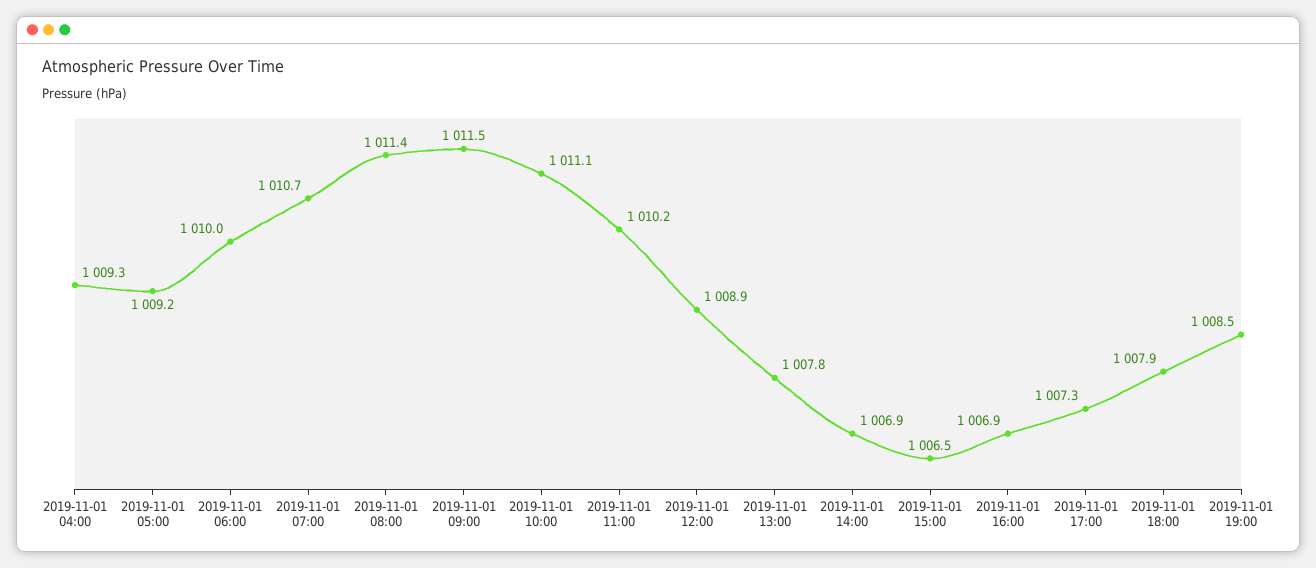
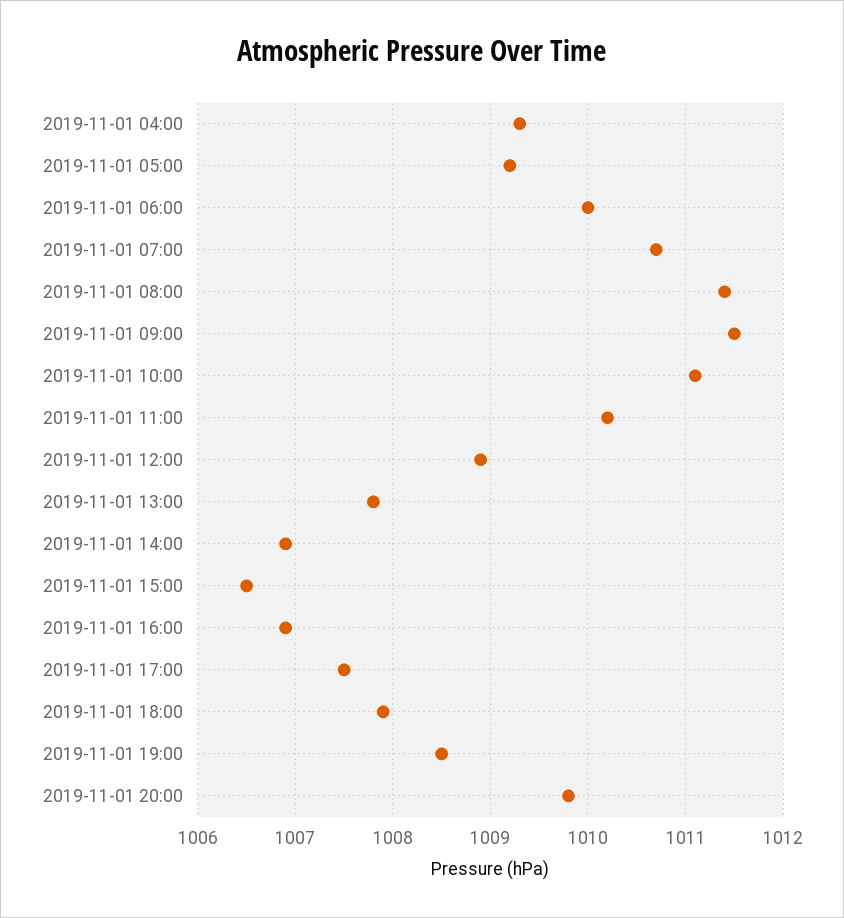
2019-11-01 17:00: 1007.3 -> 1007.5
2019-11-01 20:00: none -> 1009.8

